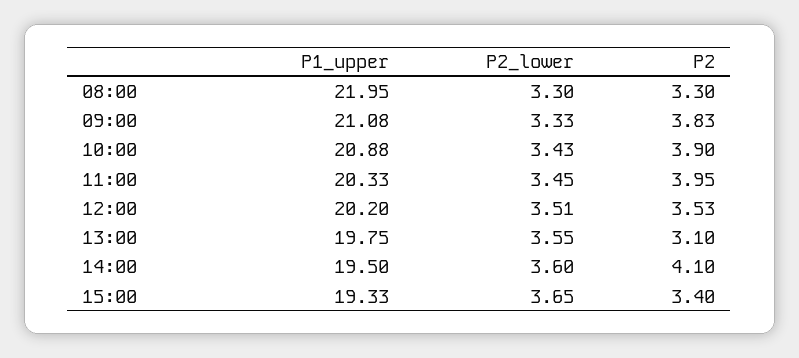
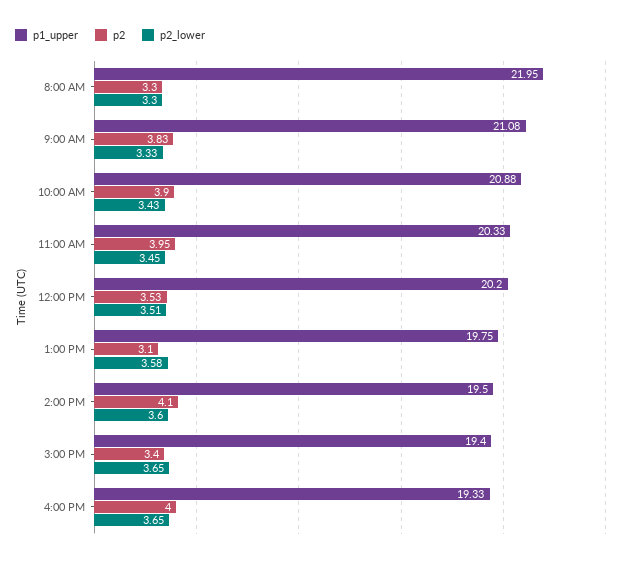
P2_lower, 13:00: 3.55 -> 3.58
P1_upper, 15:00: 19.33 -> 19.4
P1_upper, 4:00 PM: none -> 19.33
P2, 4:00 PM: none -> 4
P2_lower, 4:00 PM: none -> 3.65

